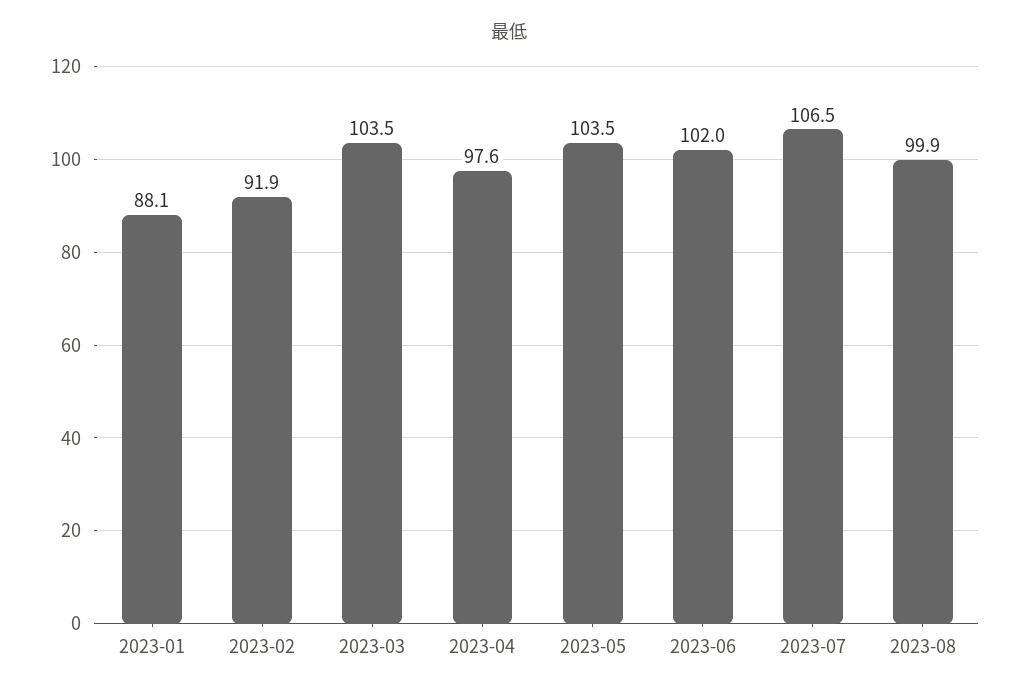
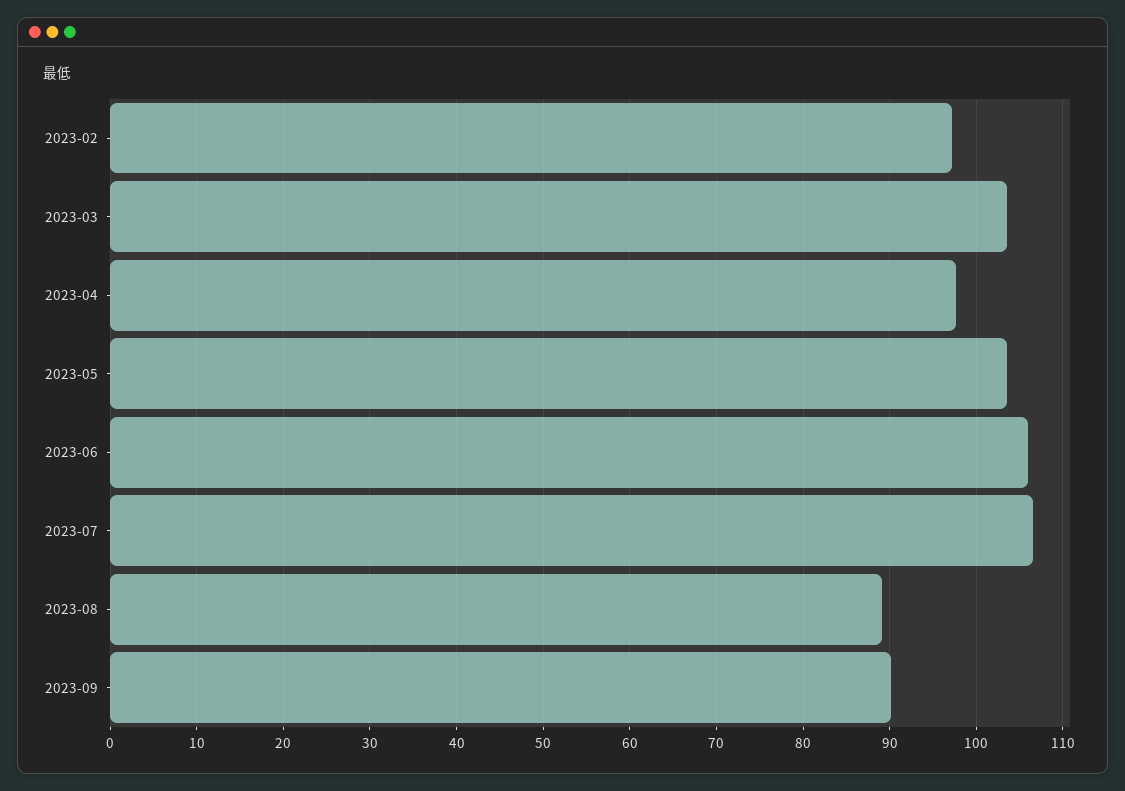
2023-01: 88.1 -> none
2023-02: 91.9 -> 97
2023-06: 102 -> 106
2023-08: 99.9 -> 89
2023-09: none -> 90

